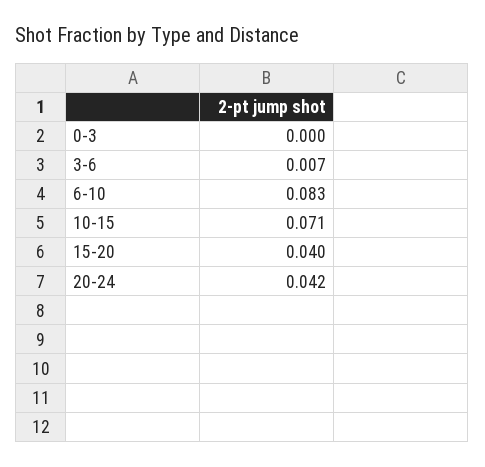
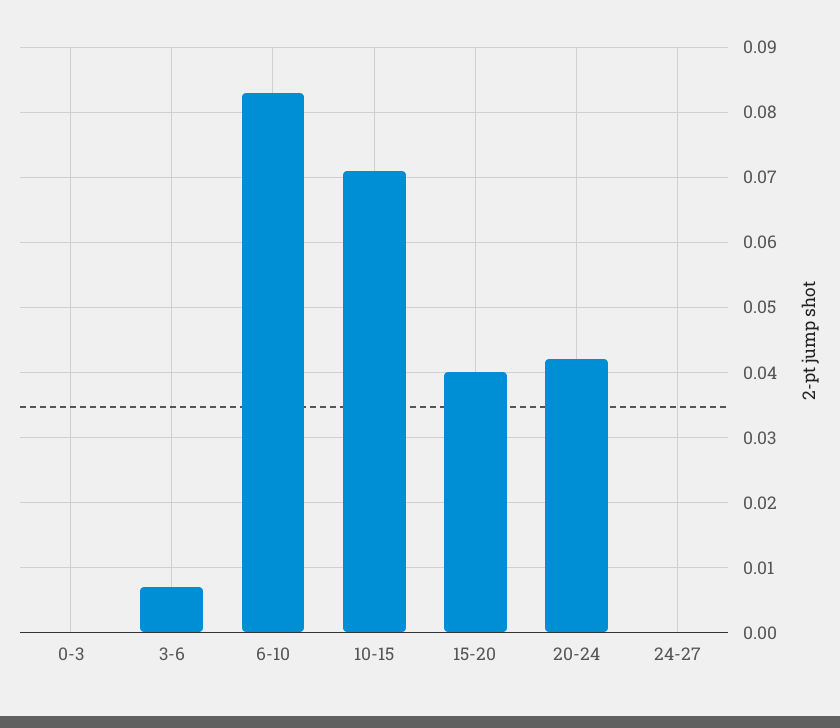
24-27: none -> 0

